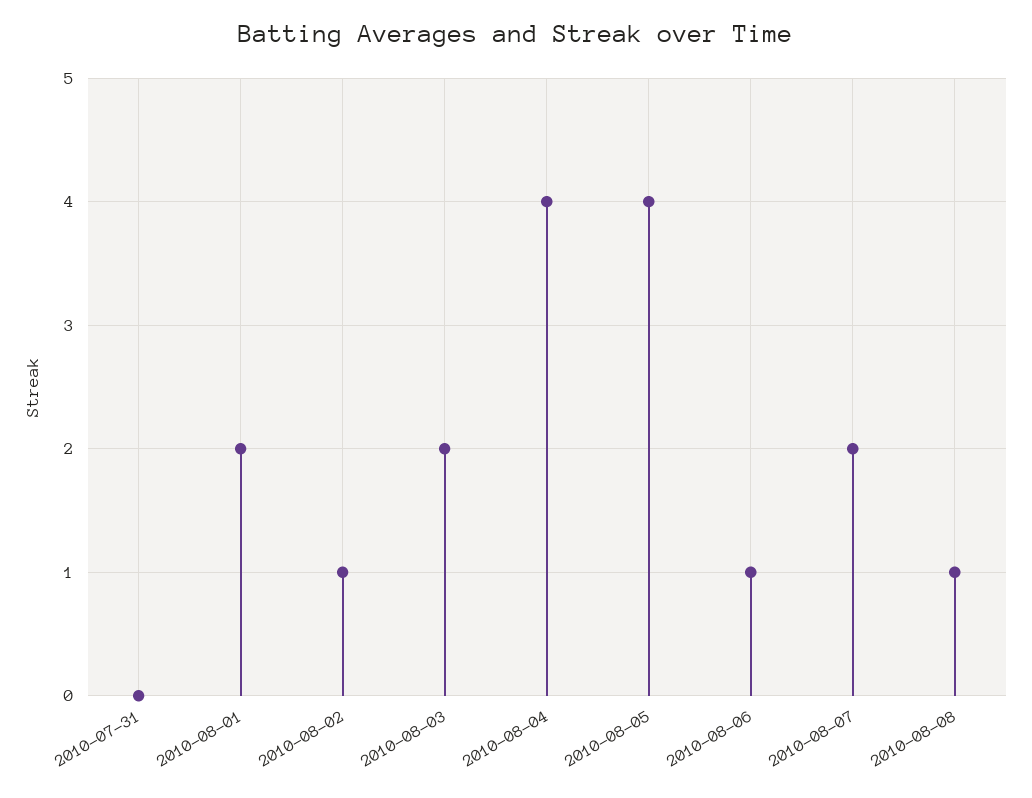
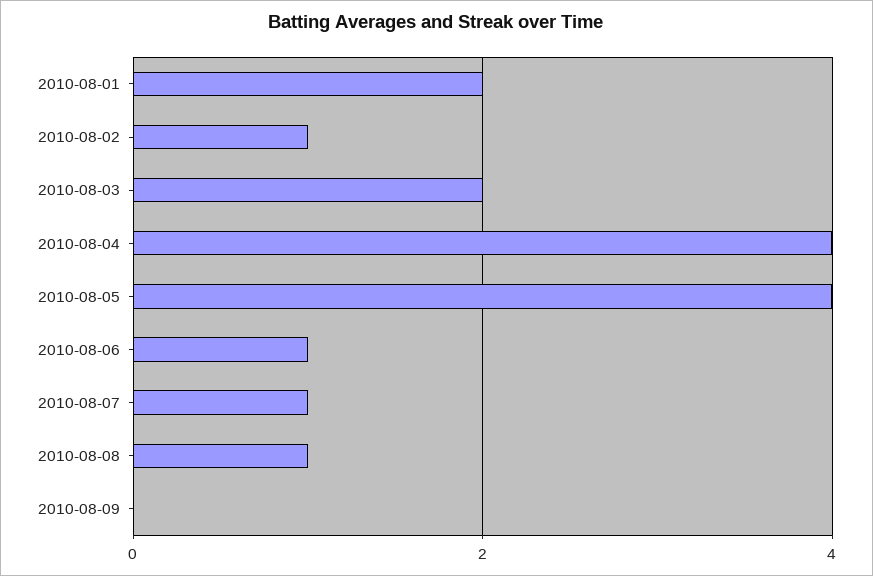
2010-07-31: 0 -> none
2010-08-07: 2 -> 1
2010-08-09: none -> 0

